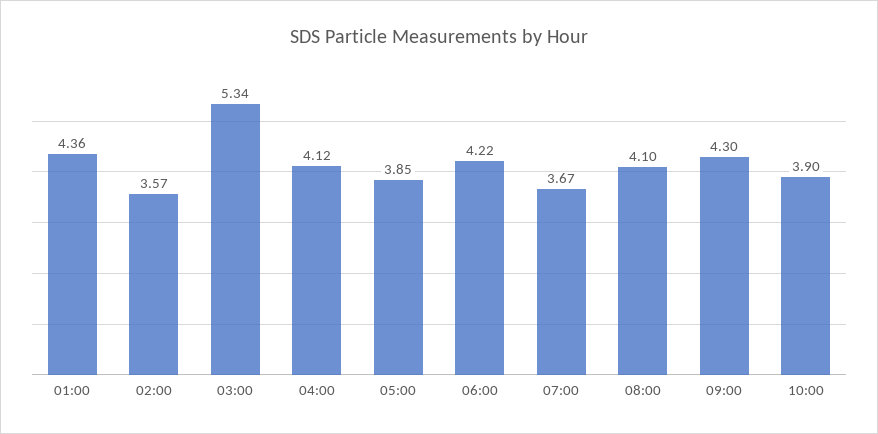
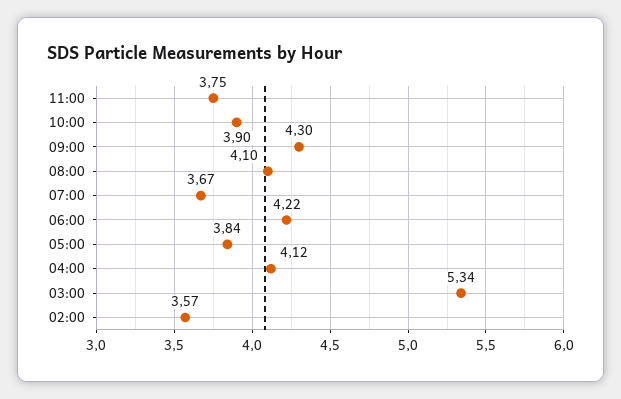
01:00: 4.36 -> none
05:00: 3.85 -> 3.84
11:00: none -> 3.75

